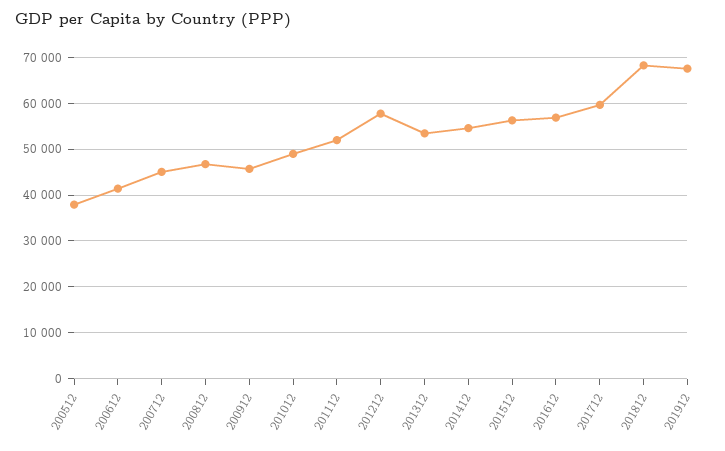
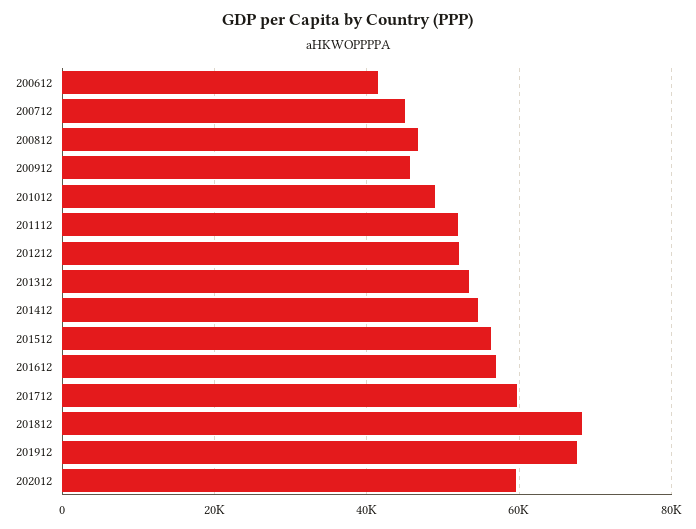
200512: 38000 -> none
201212: 58000 -> 52000
202012: none -> 60000

